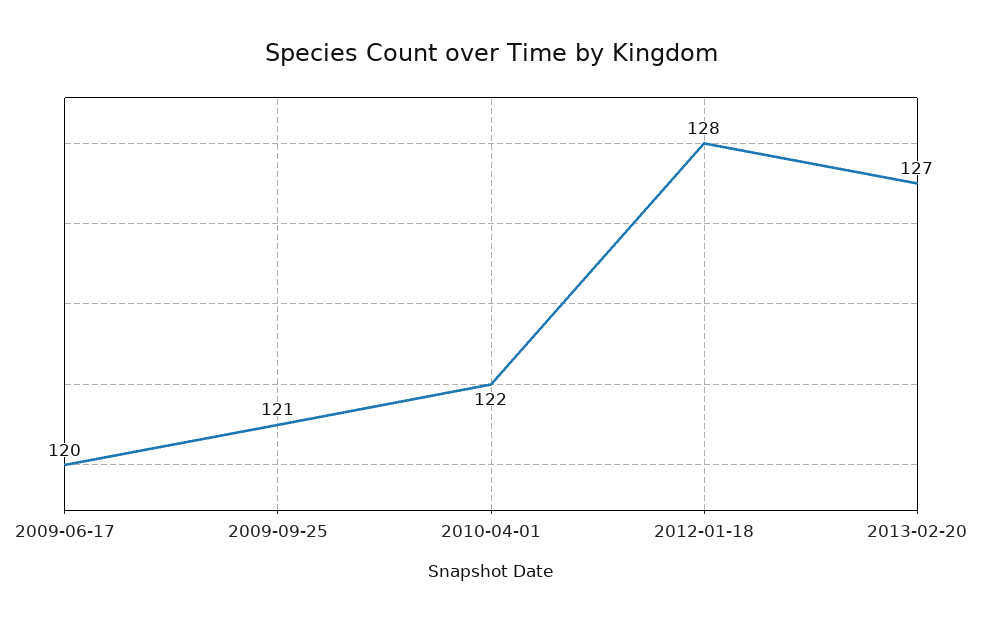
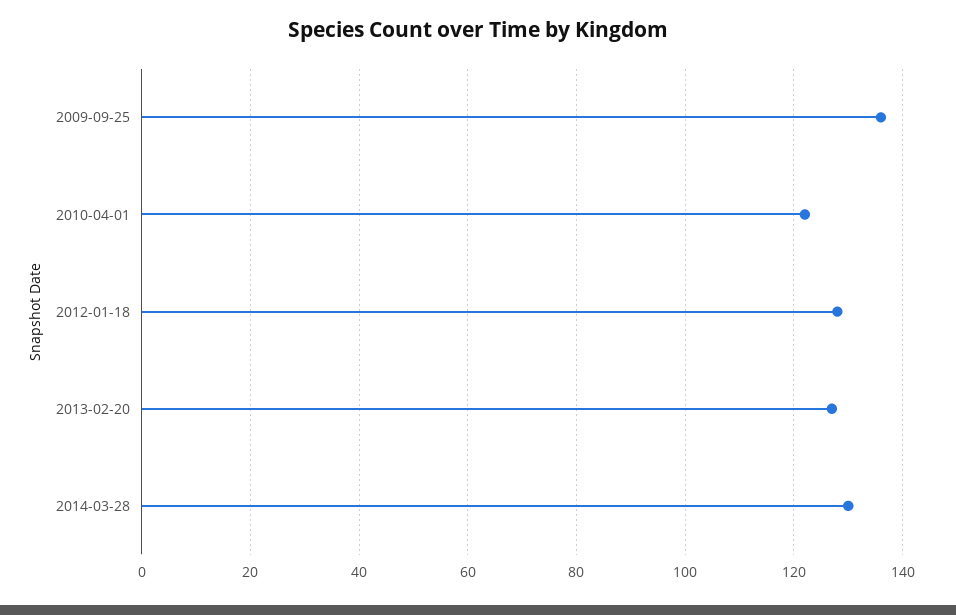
2009-06-17: 120 -> none
2009-09-25: 121 -> 135
2014-03-28: none -> 130

